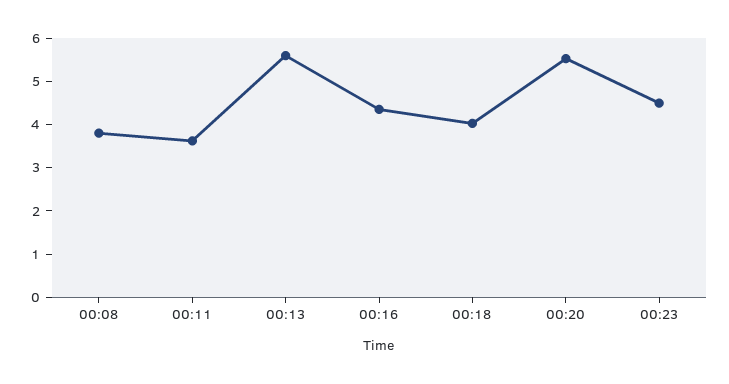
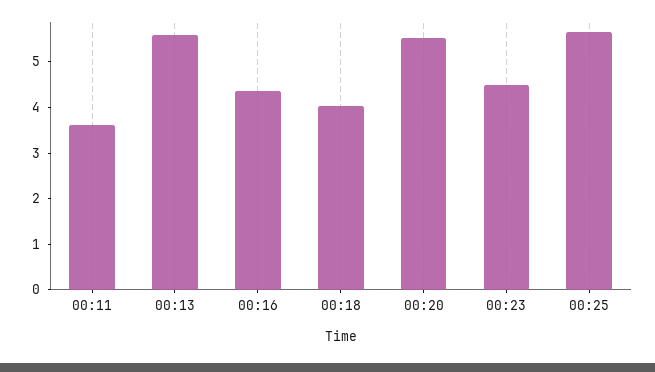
00:08: 3.8 -> none
00:25: none -> 5.6

